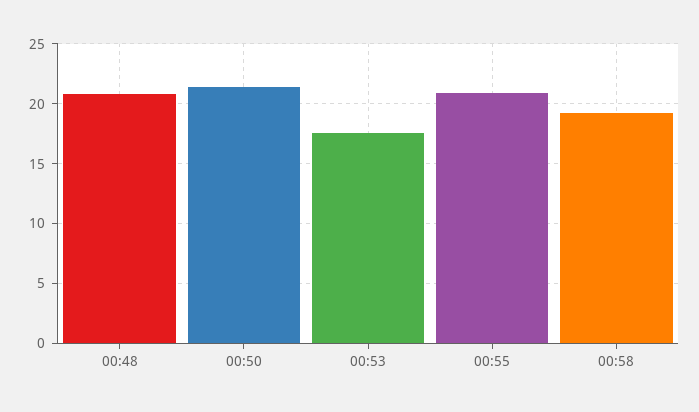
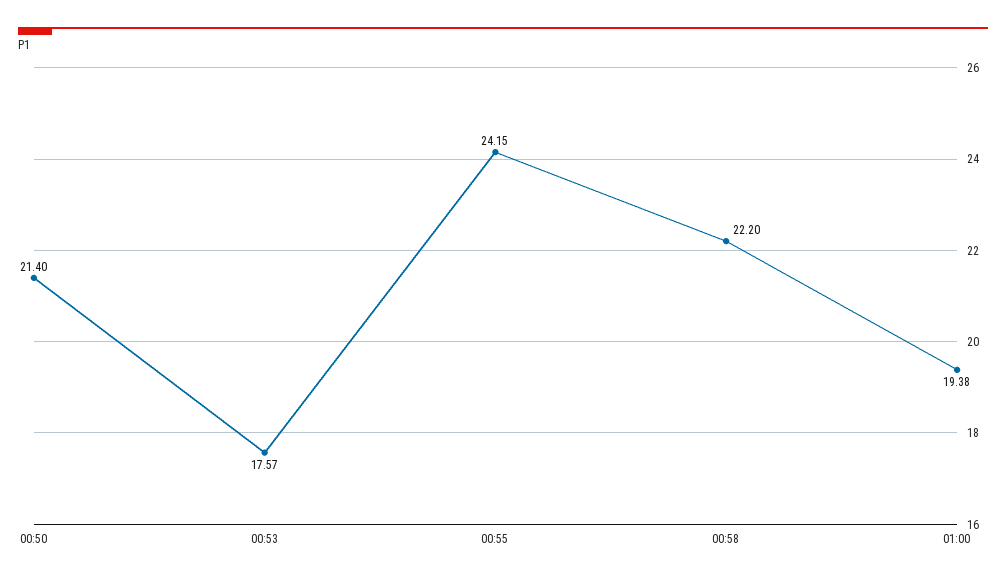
00:48: 21 -> none
00:55: 21 -> 24.15
00:58: 19 -> 22.2
01:00: none -> 19.38

